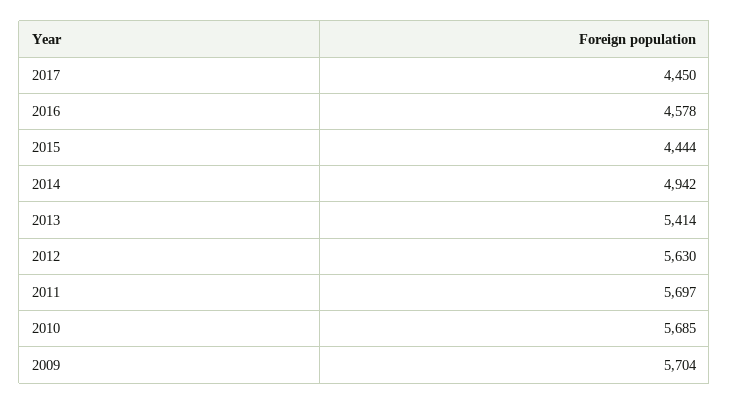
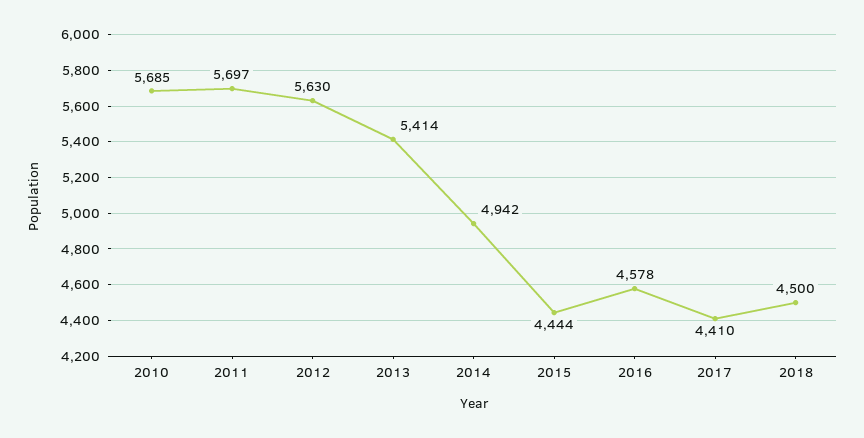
2017: 4450 -> 4410
2009: 5704 -> none
2018: none -> 4500

